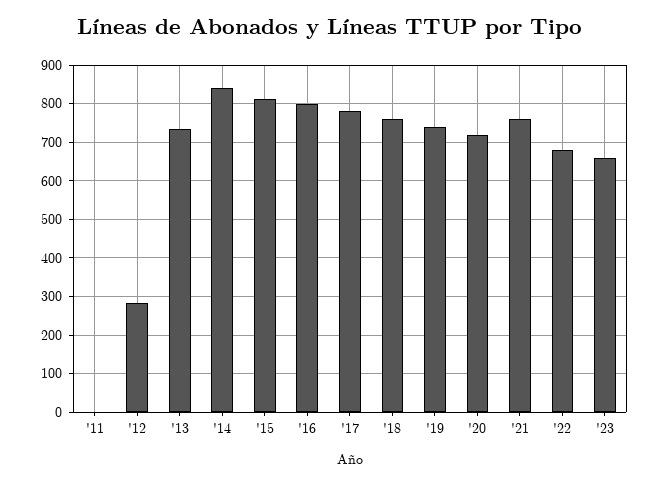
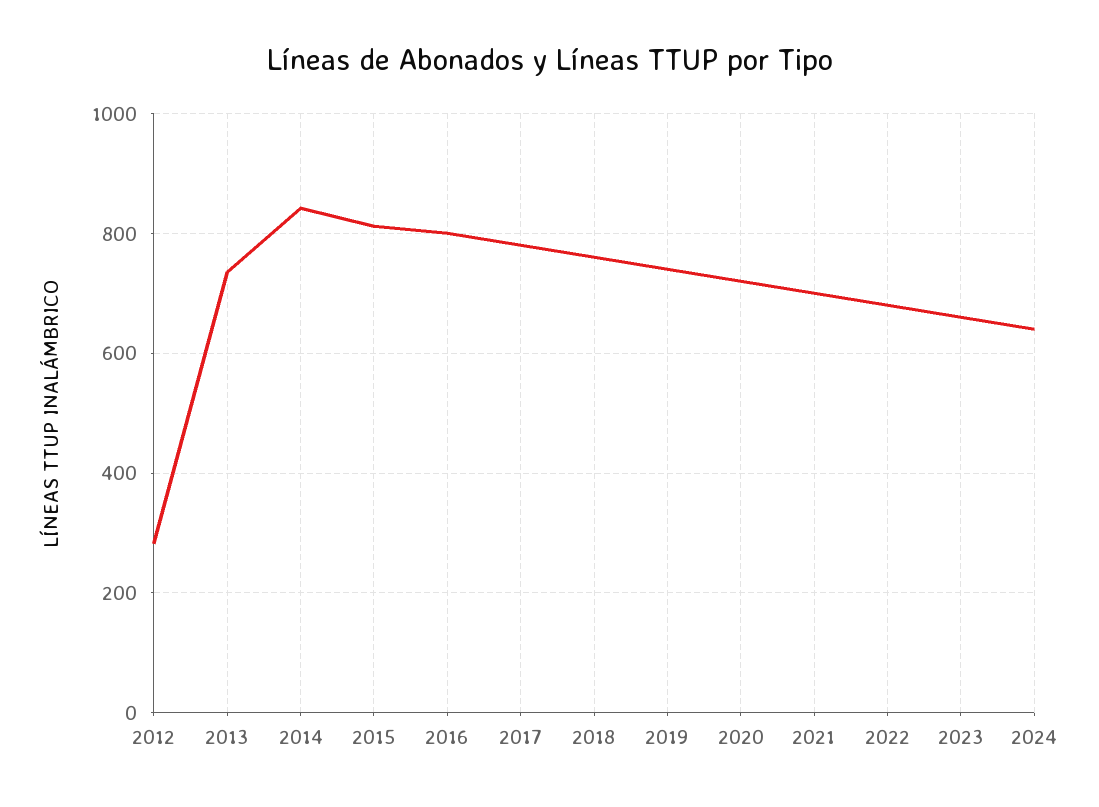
'11: 0 -> none
'21: 760 -> 700
2024: none -> 640

